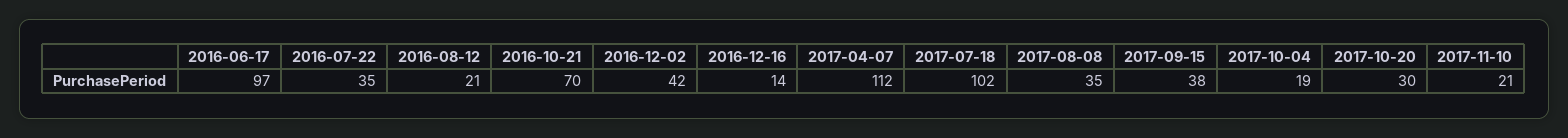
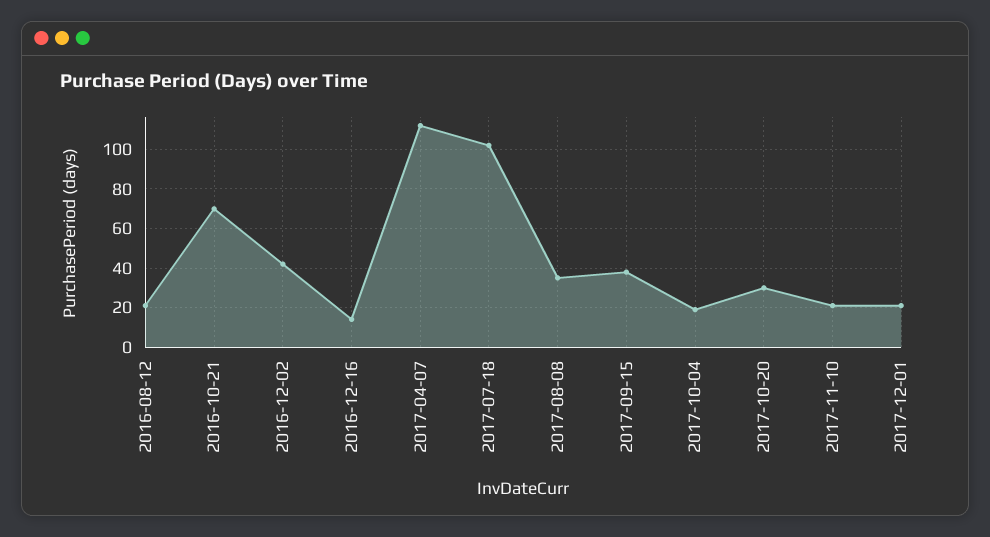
2016-06-17: 97 -> none
2016-07-22: 35 -> none
2017-12-01: none -> 20

